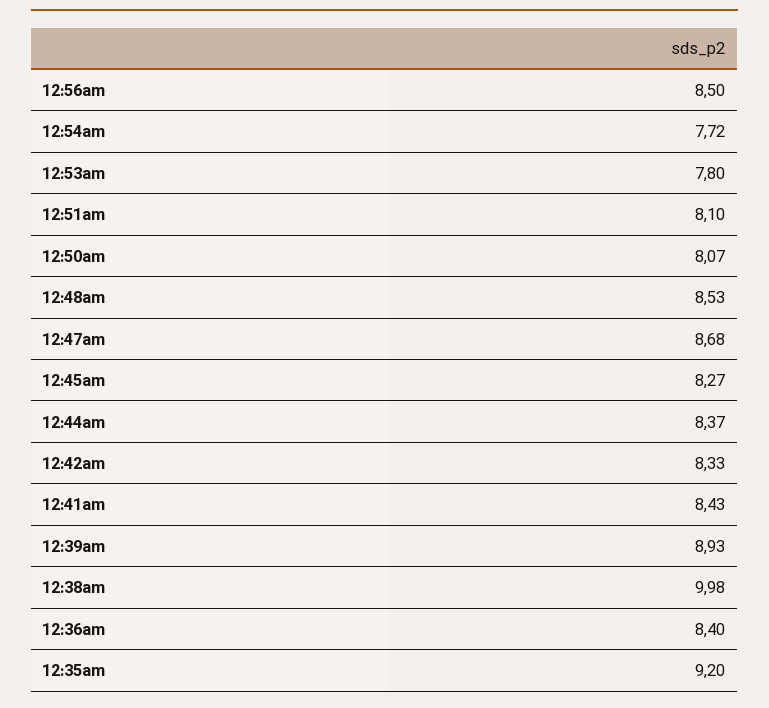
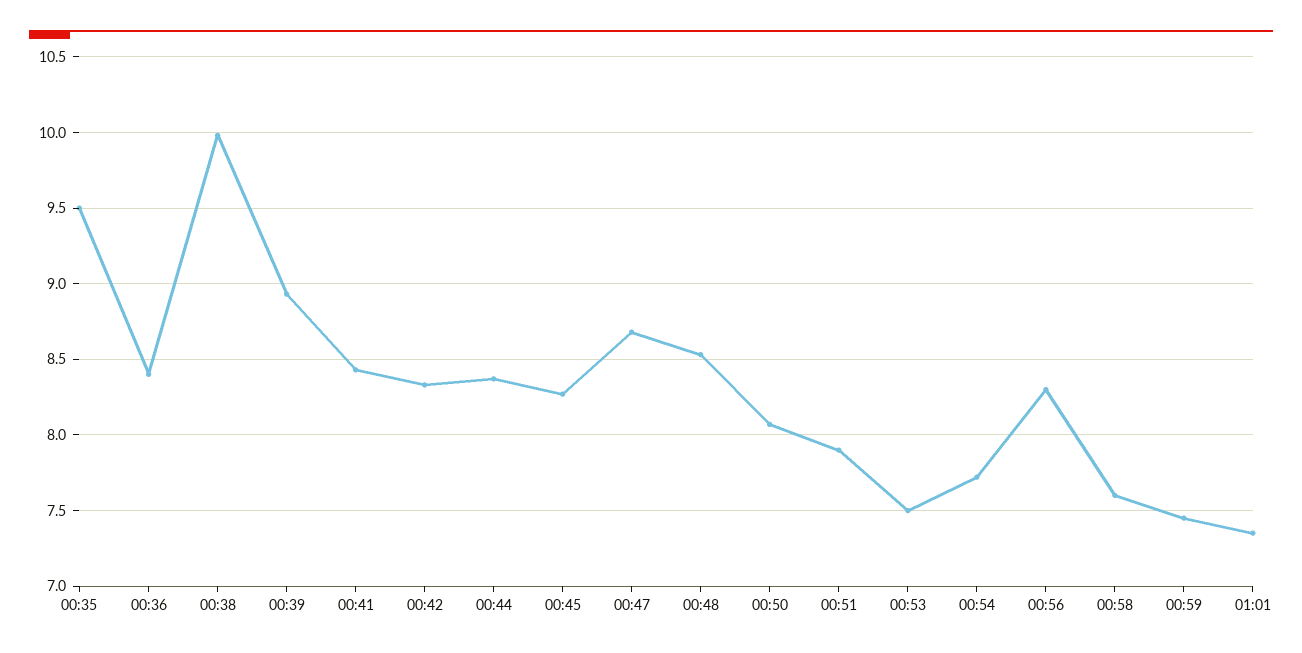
12:56am: 8.5 -> 8.3
12:53am: 7.8 -> 7.5
12:51am: 8.1 -> 7.9
12:35am: 9.2 -> 9.5
00:58: none -> 7.6
00:59: none -> 7.45
01:01: none -> 7.35

